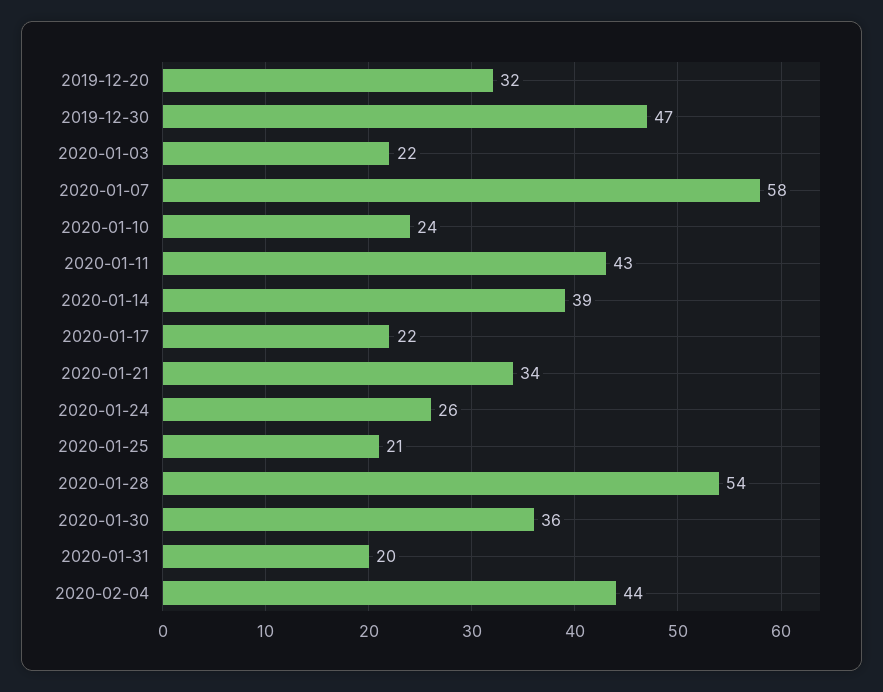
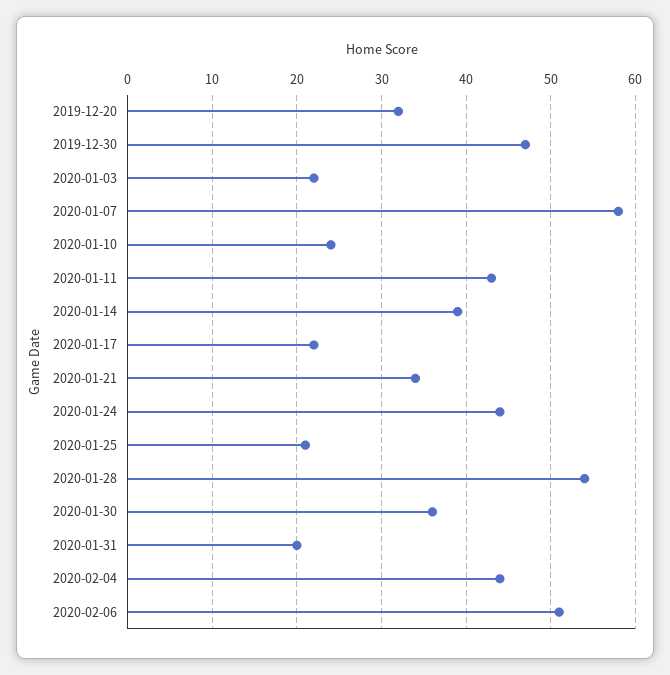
2020-01-24: 26 -> 44
2020-02-06: none -> 51

